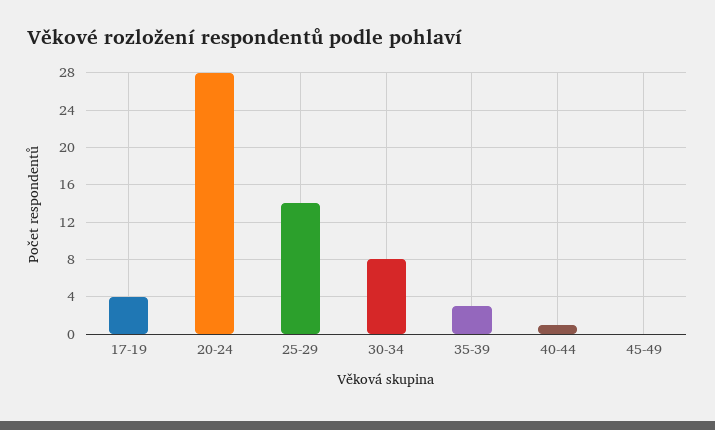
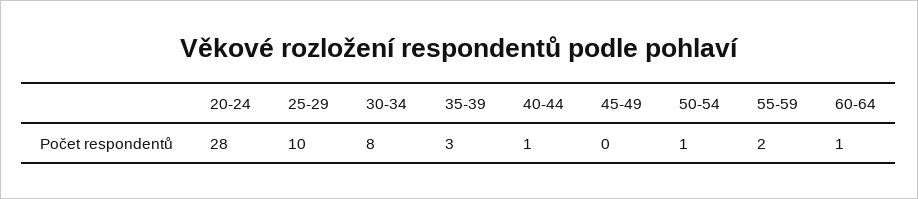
17-19: 4 -> none
25-29: 14 -> 10
50-54: none -> 1
55-59: none -> 2
60-64: none -> 1

